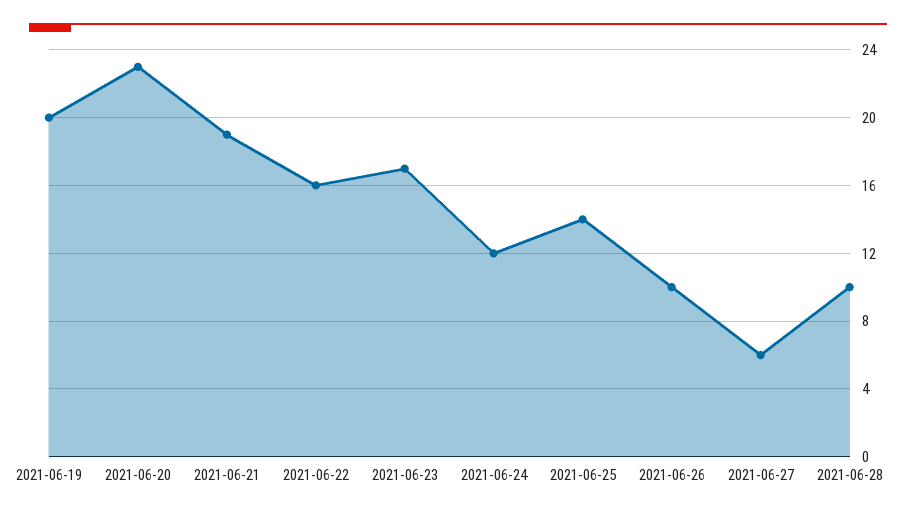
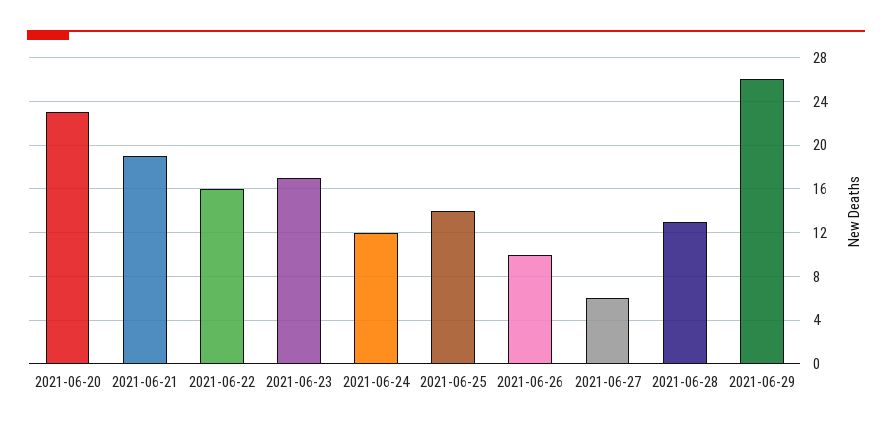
2021-06-19: 20 -> none
2021-06-28: 10 -> 13
2021-06-29: none -> 26

